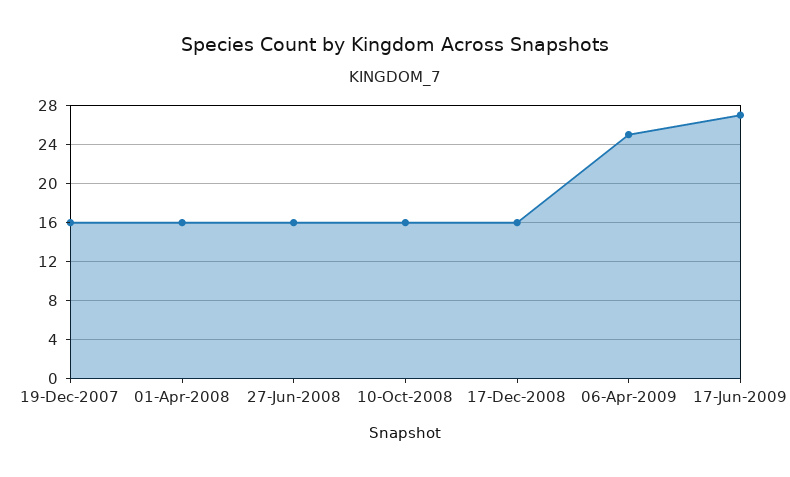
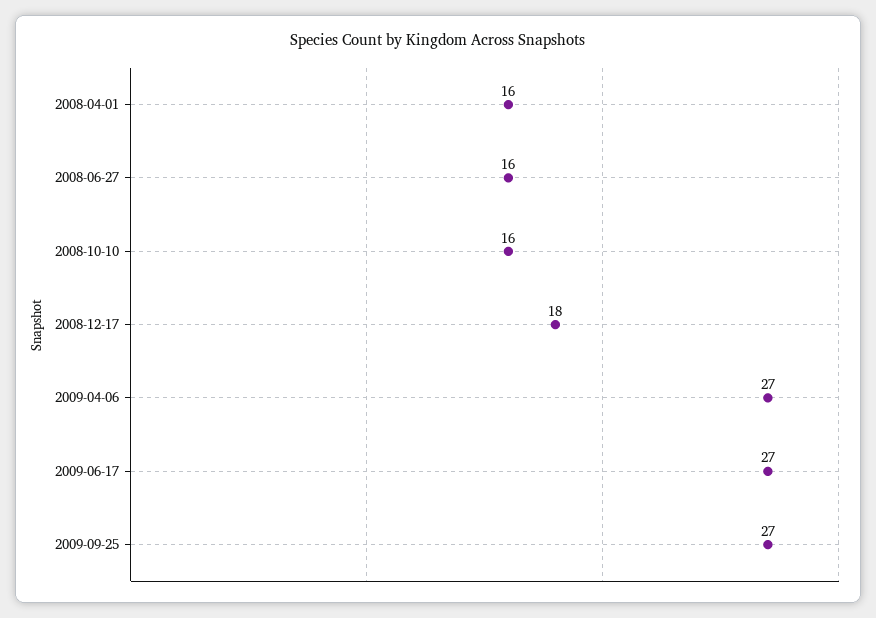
19-Dec-2007: 16 -> none
17-Dec-2008: 16 -> 18
06-Apr-2009: 25 -> 27
2009-09-25: none -> 27

